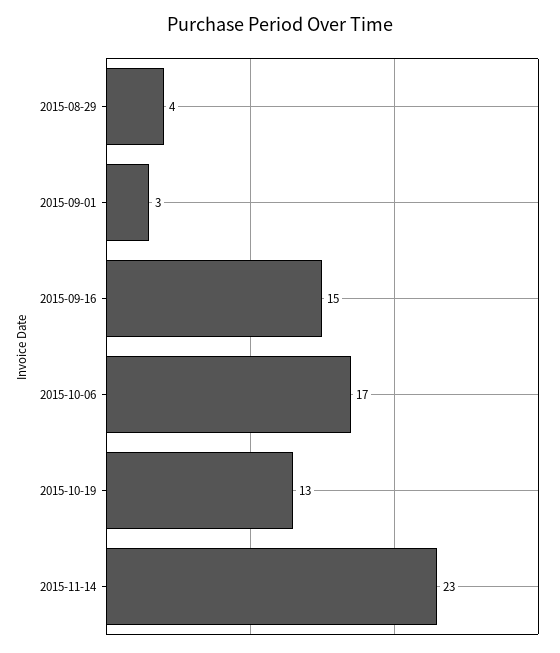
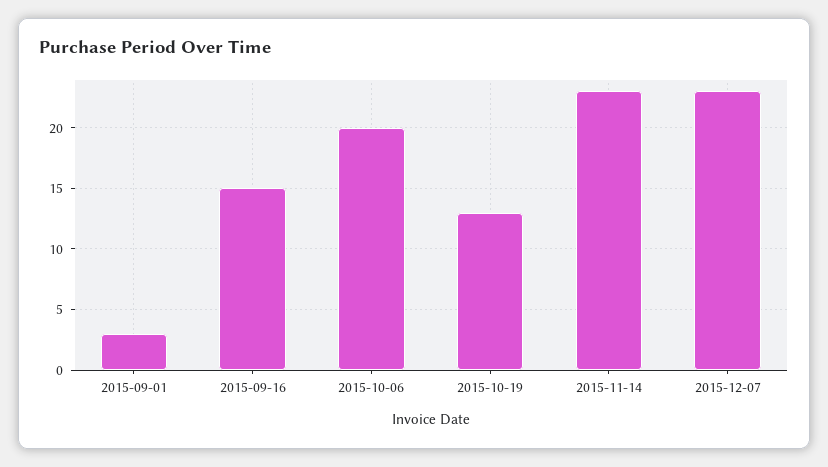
2015-08-29: 4 -> none
2015-10-06: 17 -> 20
2015-12-07: none -> 23

